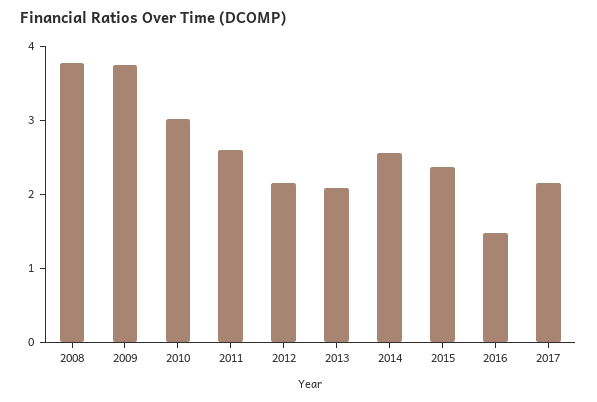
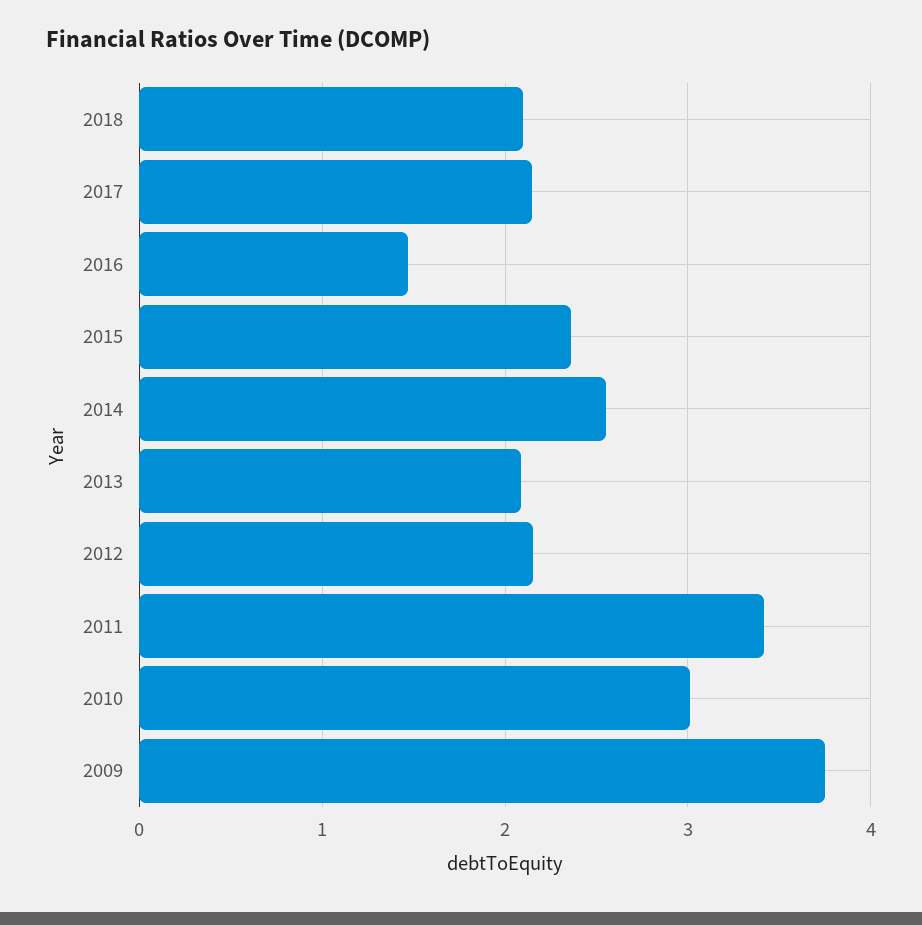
2008: 3.8 -> none
2011: 2.6 -> 3.4
2018: none -> 2.1

